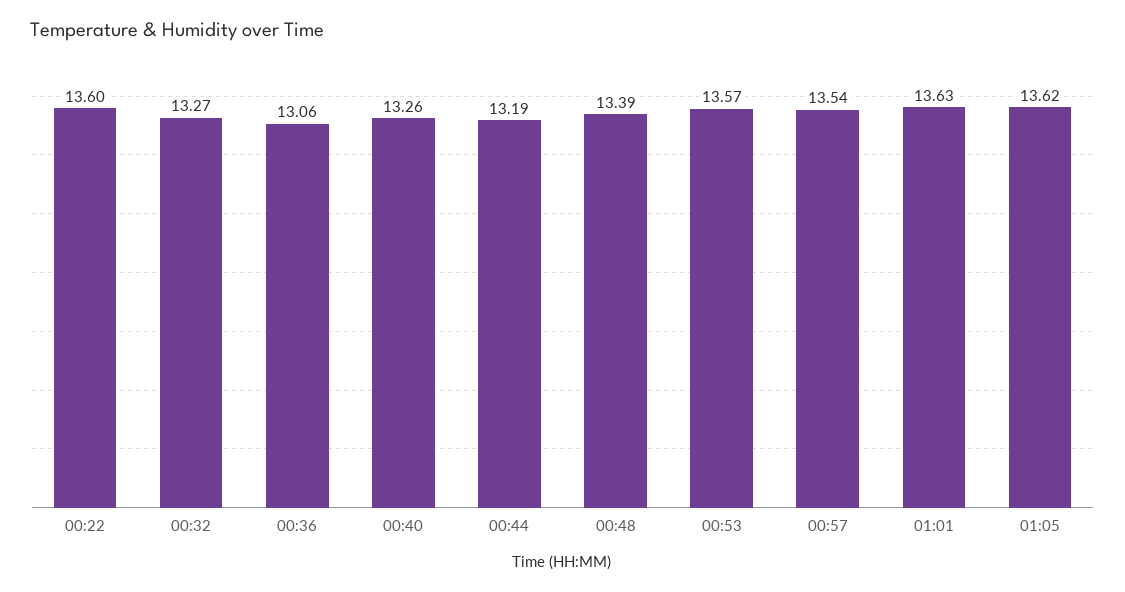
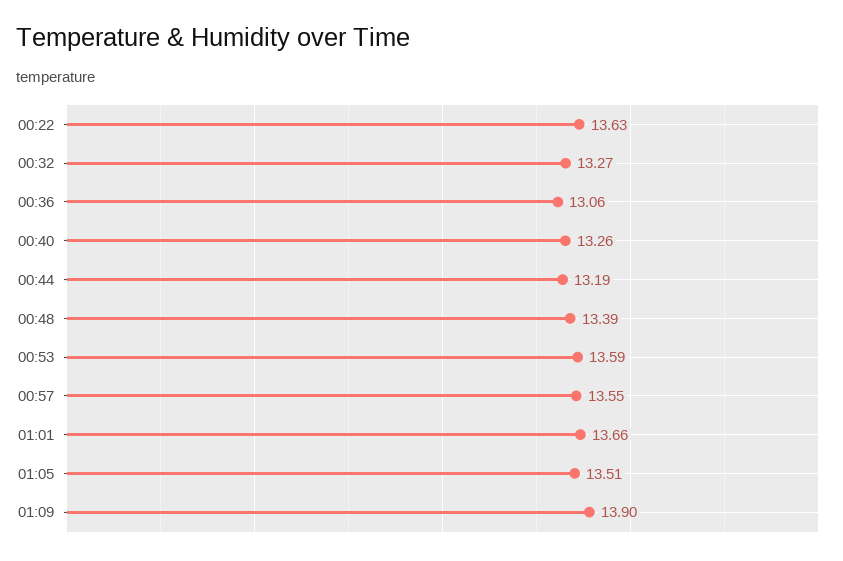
00:22: 13.6 -> 13.63
00:53: 13.57 -> 13.59
00:57: 13.54 -> 13.55
01:01: 13.63 -> 13.66
01:05: 13.62 -> 13.51
01:09: none -> 13.9

